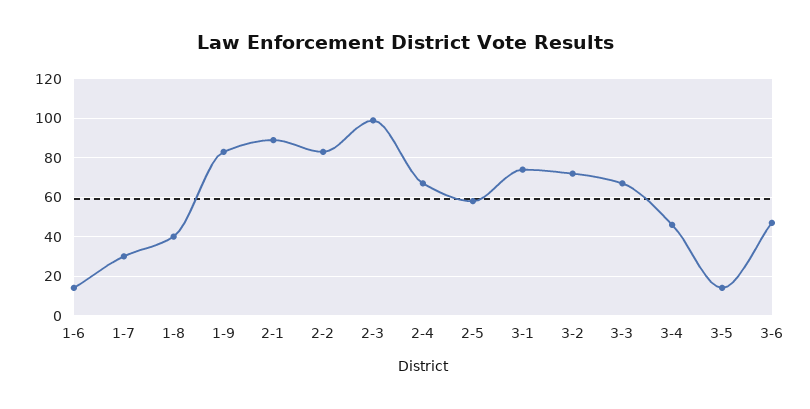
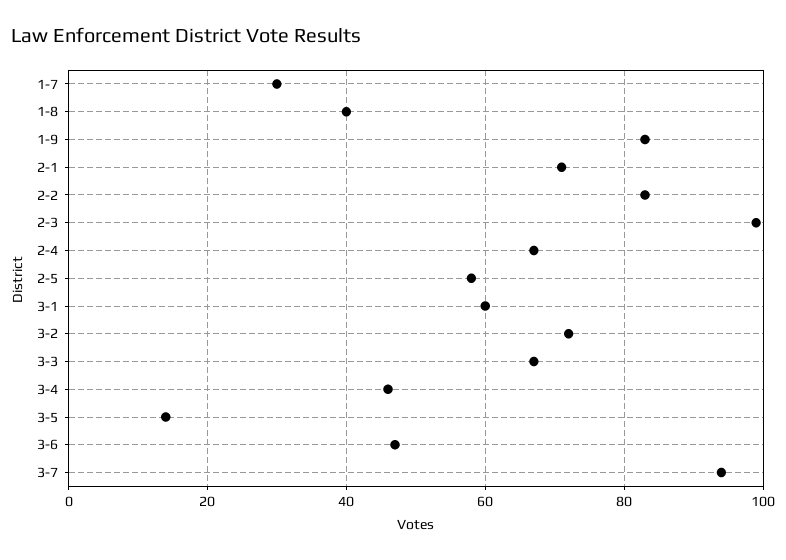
1-6: 15 -> none
2-1: 90 -> 70
3-1: 75 -> 60
3-7: none -> 95

